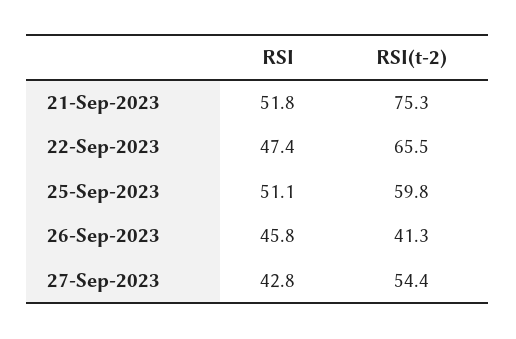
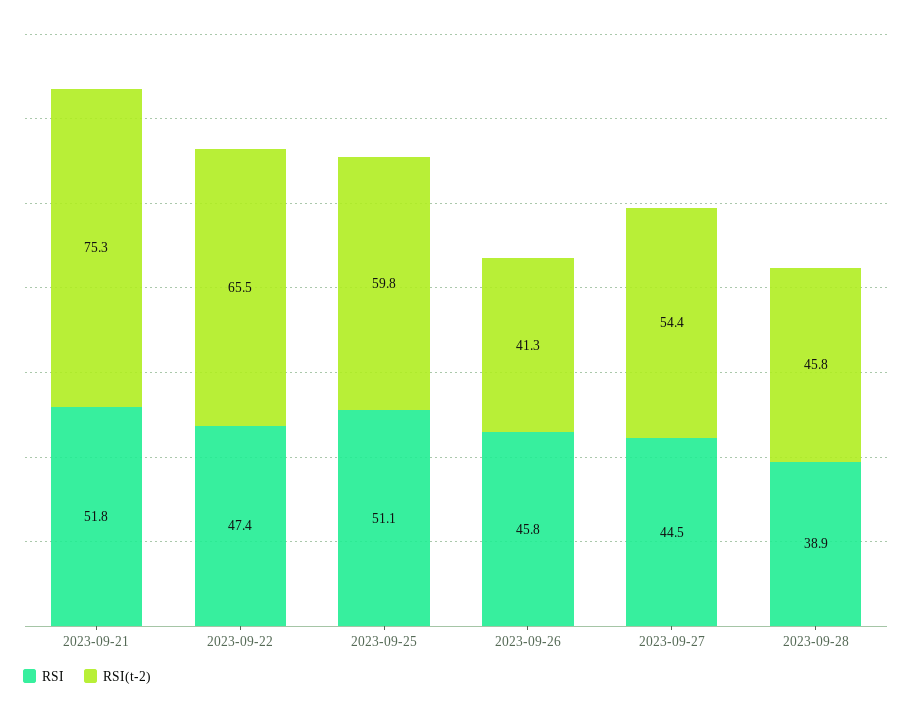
RSI, 27-Sep-2023: 42.8 -> 44.5
RSI, 2023-09-28: none -> 38.9
RSI(t-2), 2023-09-28: none -> 45.8

